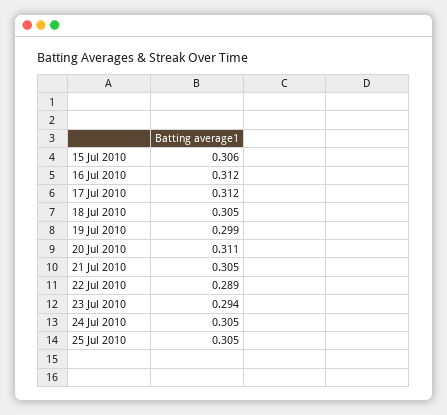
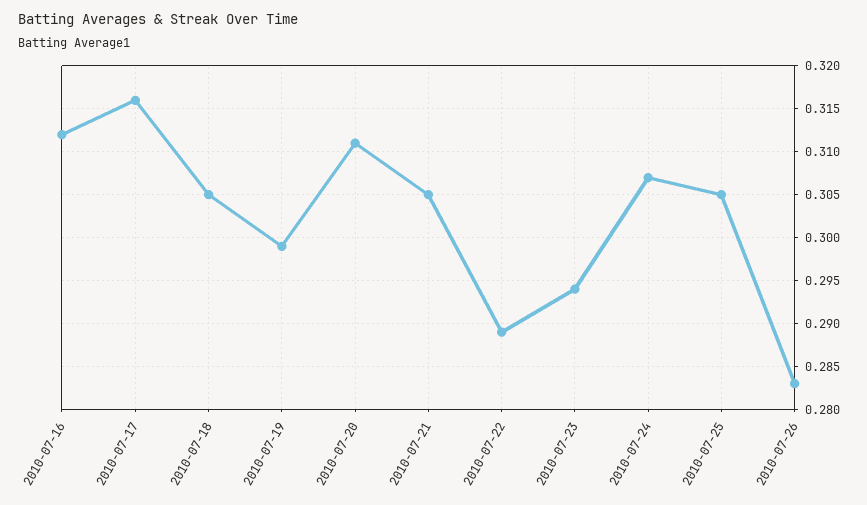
15 Jul 2010: 0.306 -> none
17 Jul 2010: 0.312 -> 0.316
24 Jul 2010: 0.305 -> 0.307
2010-07-26: none -> 0.283

